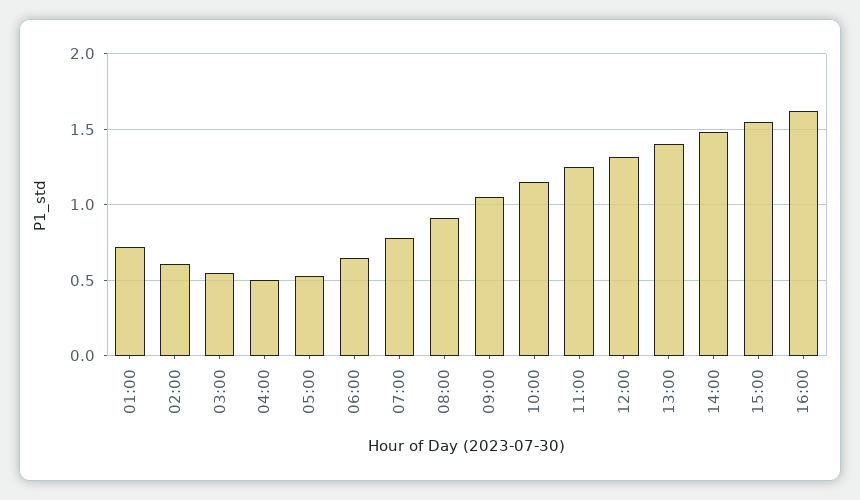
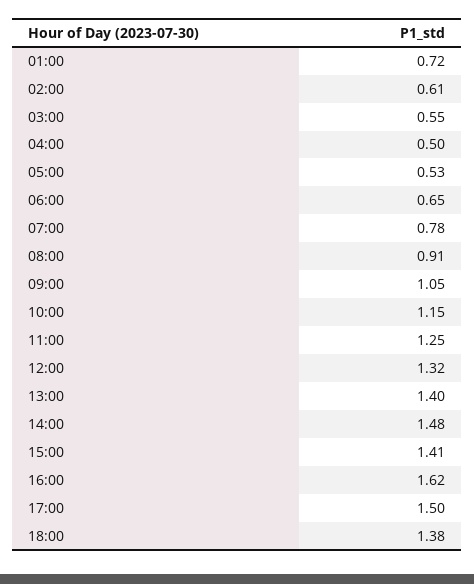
15:00: 1.55 -> 1.41
17:00: none -> 1.5
18:00: none -> 1.38

